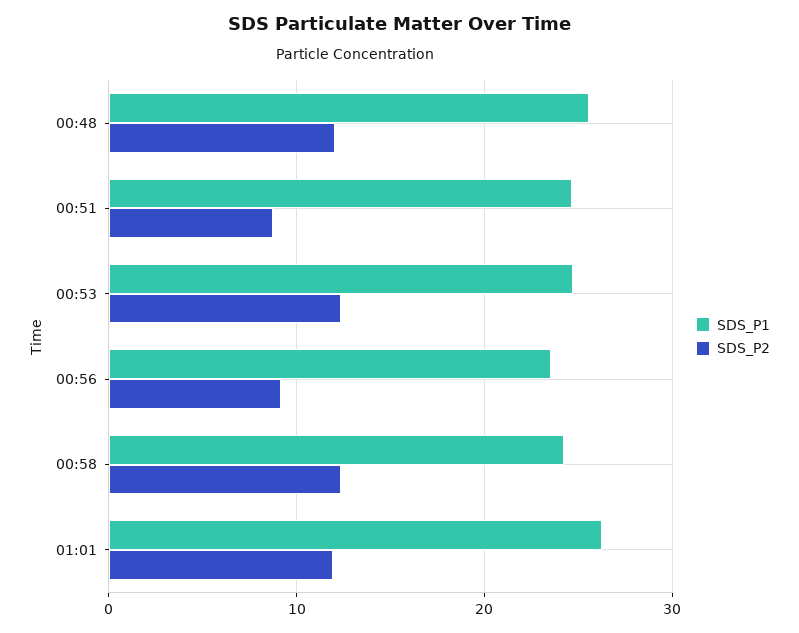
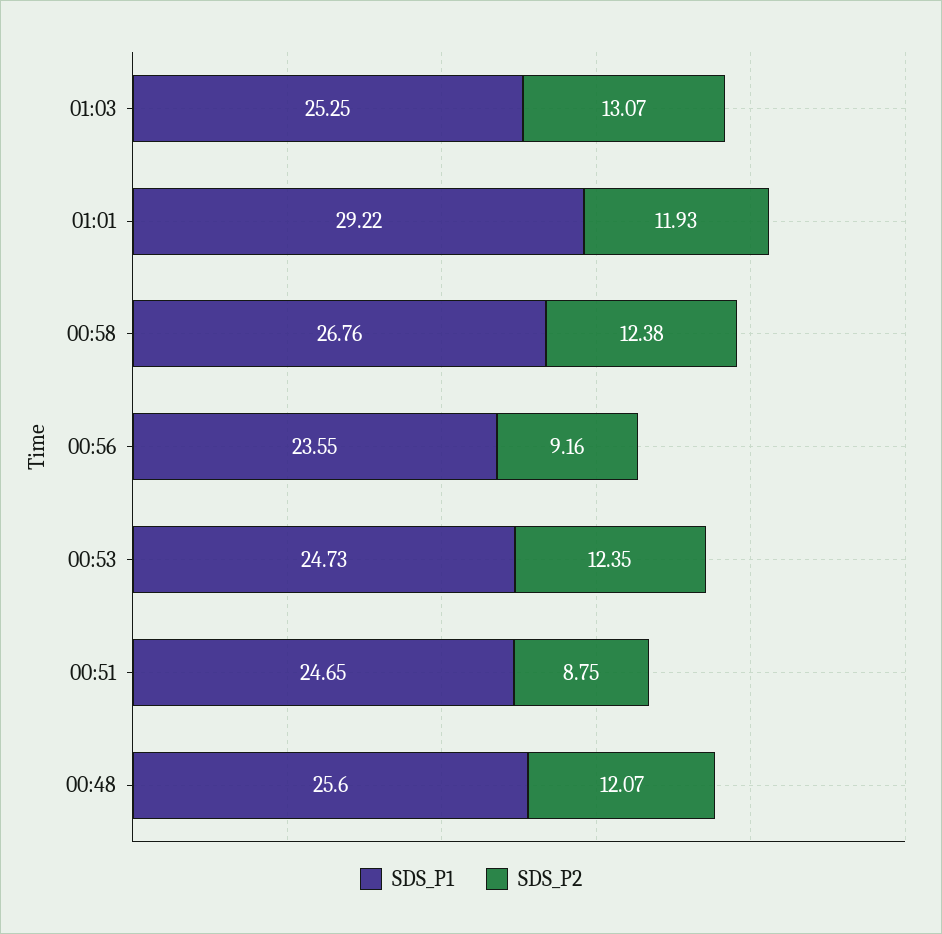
SDS_P1, 00:58: 24 -> 26.76
SDS_P1, 01:01: 26 -> 29.22
SDS_P1, 01:03: none -> 25.25
SDS_P2, 01:03: none -> 13.07

